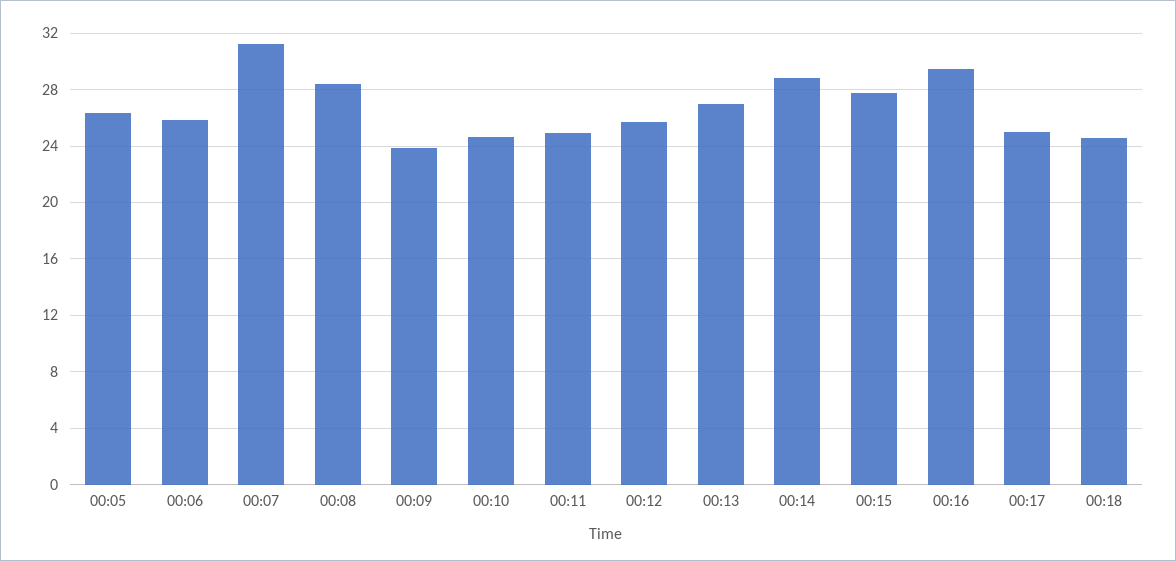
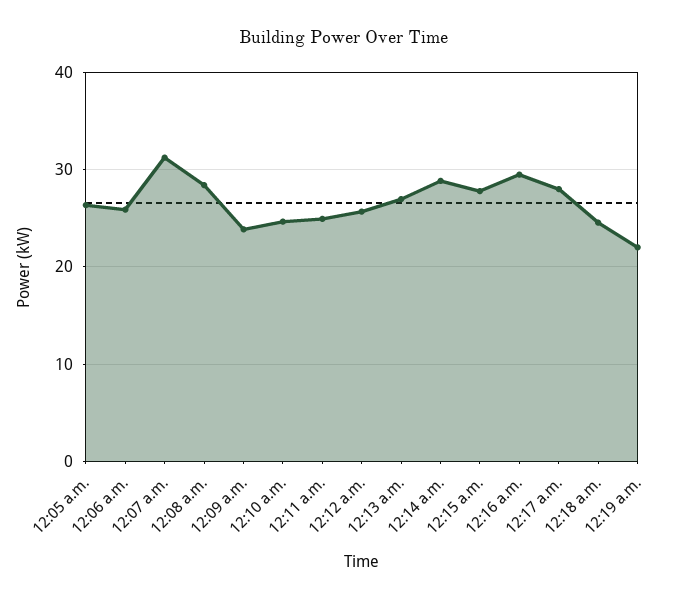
00:17: 25 -> 28
12:19 a.m.: none -> 22

